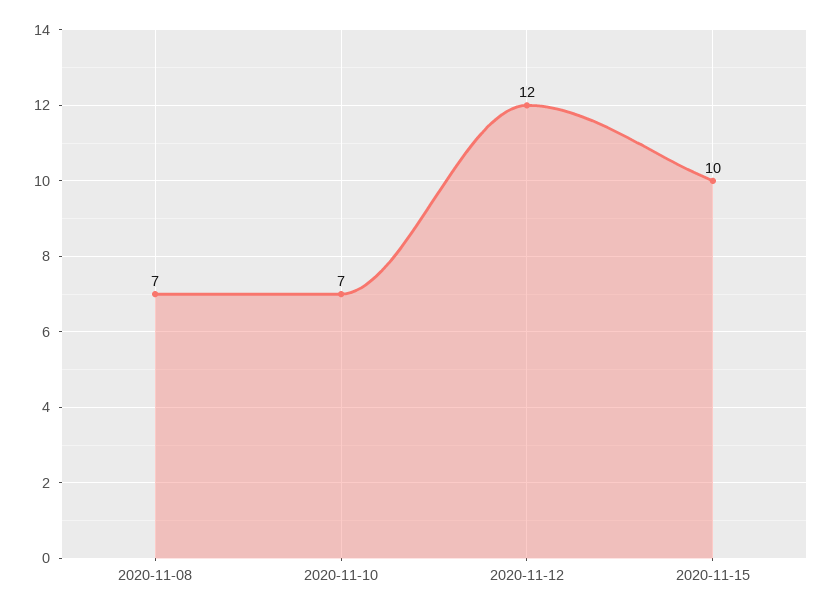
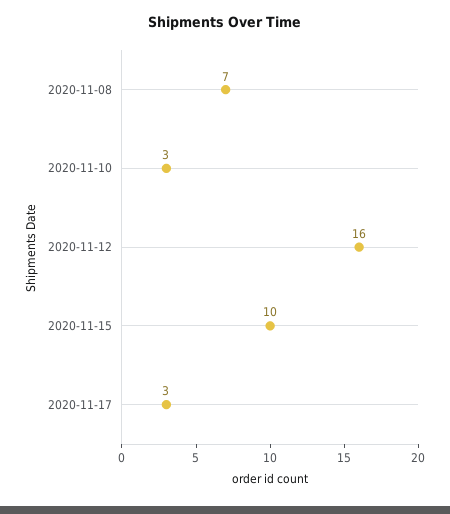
2020-11-10: 7 -> 3
2020-11-12: 12 -> 16
2020-11-17: none -> 3

